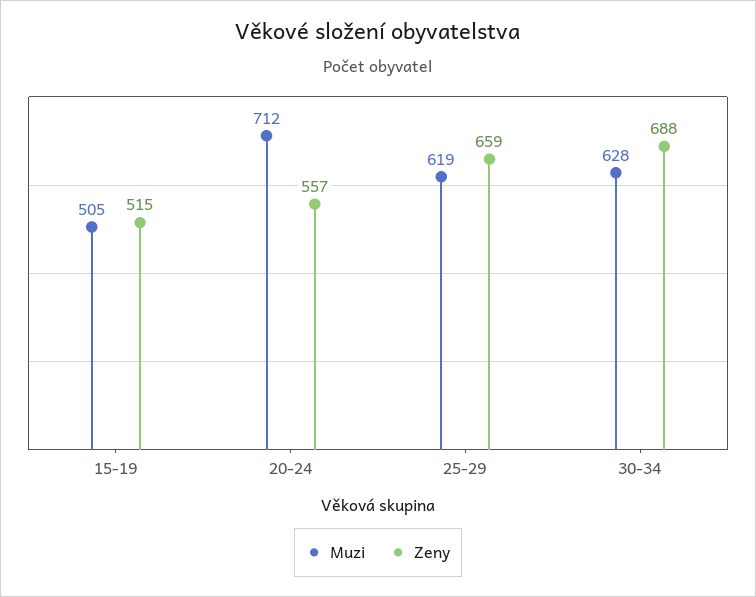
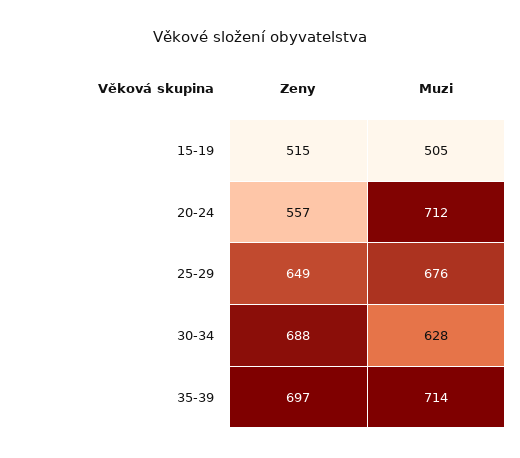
Muzi, 25-29: 619 -> 676
Zeny, 25-29: 659 -> 649
Zeny, 35-39: none -> 697
Muzi, 35-39: none -> 714

